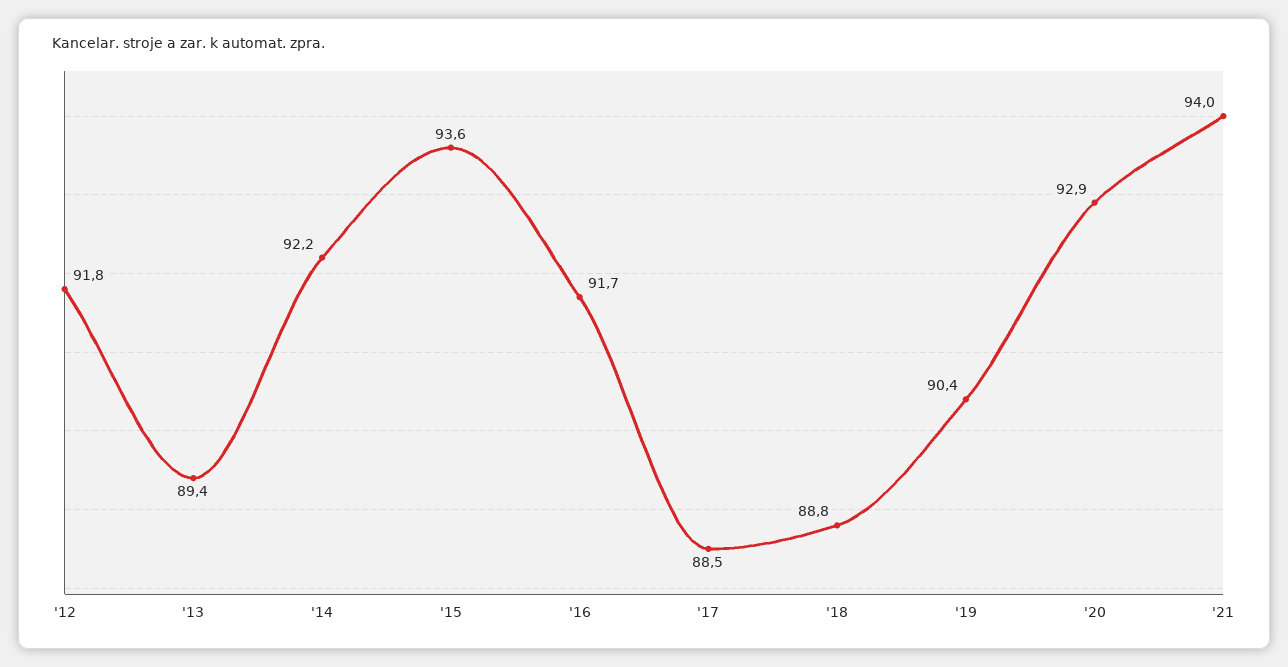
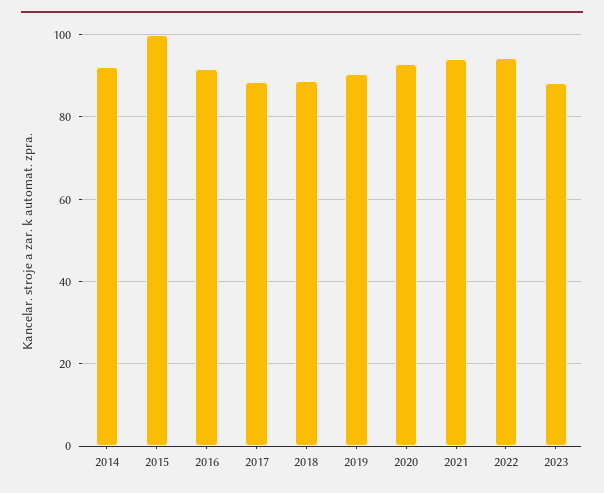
'12: 91.8 -> none
'13: 89.4 -> none
'15: 93.6 -> 100
2022: none -> 94
2023: none -> 88

